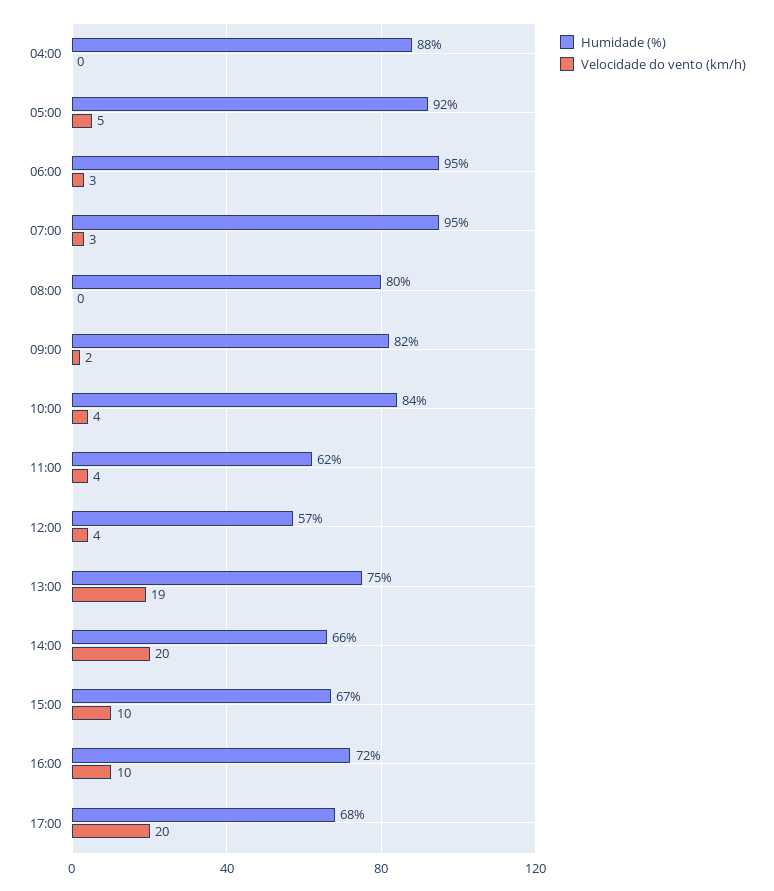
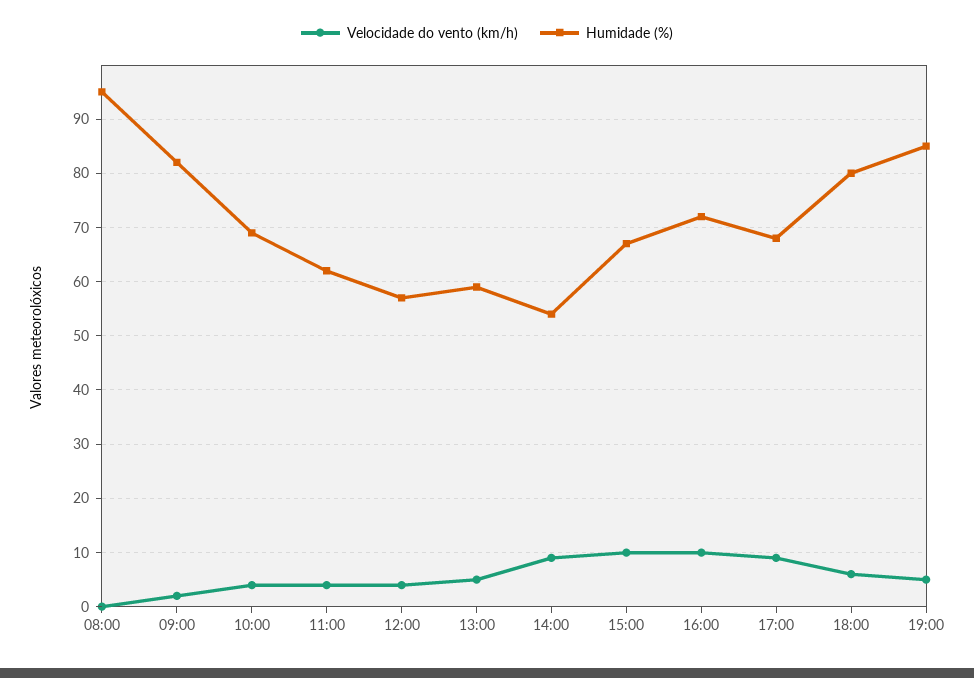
Humidade (%), 04:00: 88 -> none
Velocidade do vento (km/h), 04:00: 0 -> none
Humidade (%), 05:00: 92 -> none
Velocidade do vento (km/h), 05:00: 5 -> none
Humidade (%), 06:00: 95 -> none
Velocidade do vento (km/h), 06:00: 3 -> none
Humidade (%), 07:00: 95 -> none
Velocidade do vento (km/h), 07:00: 3 -> none
Humidade (%), 08:00: 80 -> 95
Humidade (%), 10:00: 84 -> 70
Humidade (%), 13:00: 75 -> 60
Velocidade do vento (km/h), 13:00: 19 -> 5
Humidade (%), 14:00: 66 -> 55
Velocidade do vento (km/h), 14:00: 20 -> 10
Velocidade do vento (km/h), 17:00: 20 -> 10
Velocidade do vento (km/h), 18:00: none -> 5
Humidade (%), 18:00: none -> 80
Velocidade do vento (km/h), 19:00: none -> 5
Humidade (%), 19:00: none -> 85

